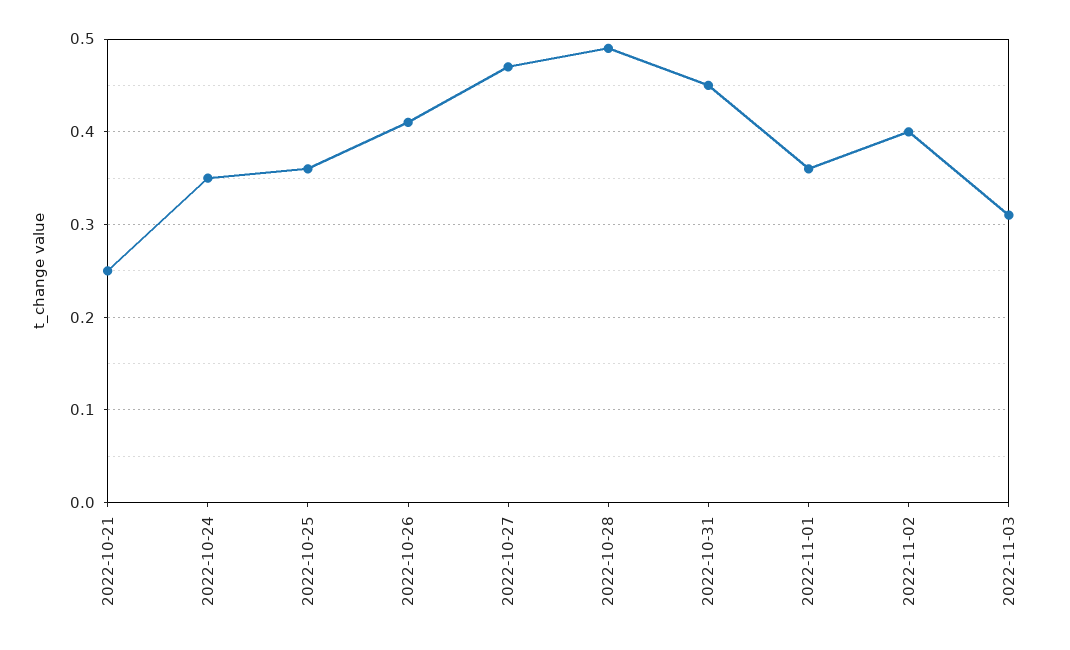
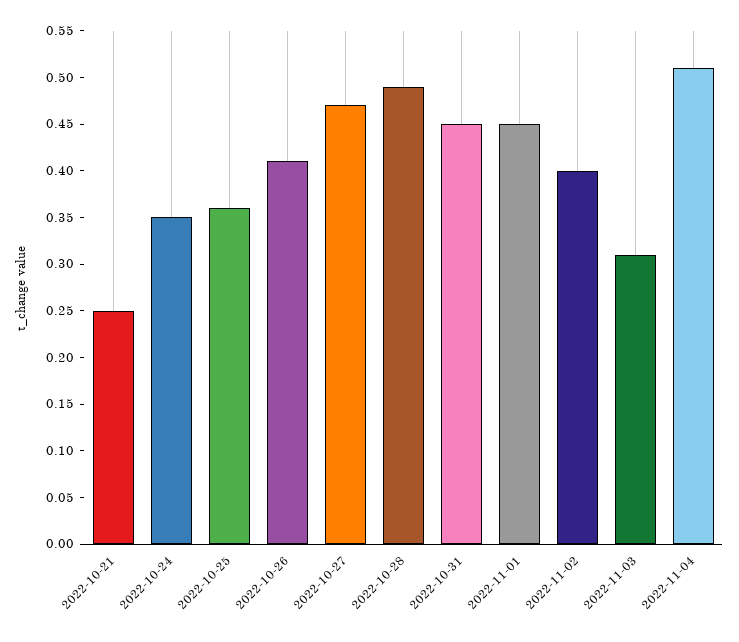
2022-11-01: 0.36 -> 0.45
2022-11-04: none -> 0.51

